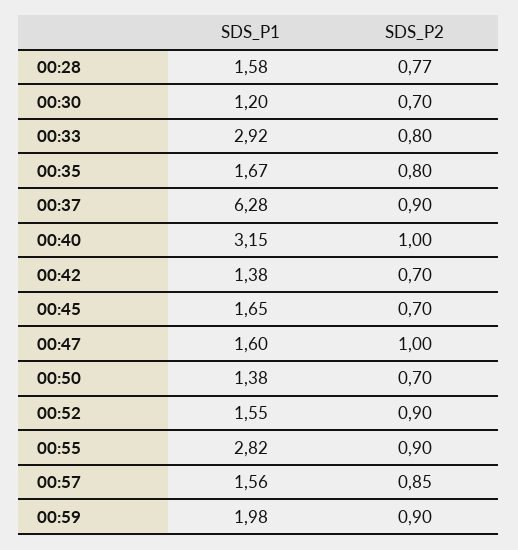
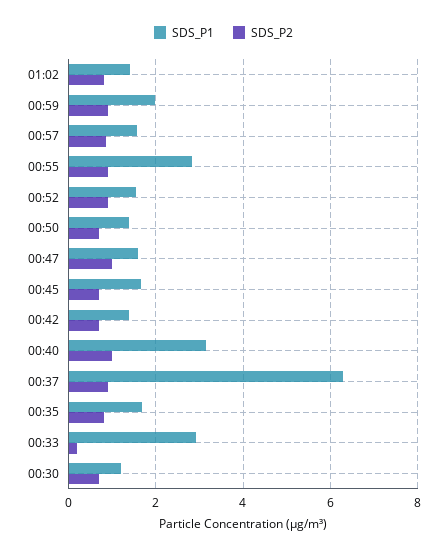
SDS_P1, 00:28: 1.58 -> none
SDS_P2, 00:28: 0.77 -> none
SDS_P2, 00:33: 0.8 -> 0.2
SDS_P1, 01:02: none -> 1.4
SDS_P2, 01:02: none -> 0.8

